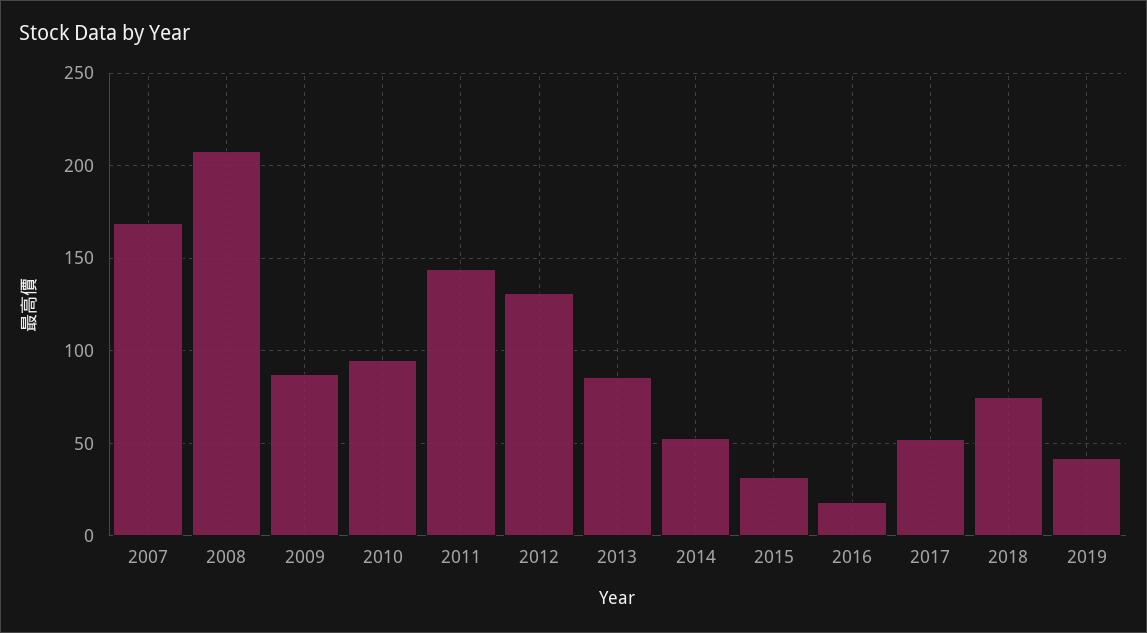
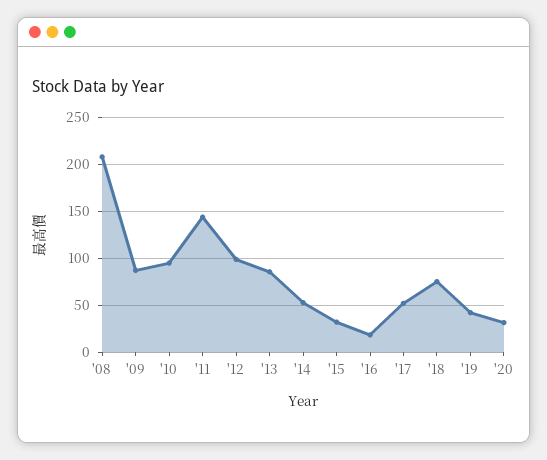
2007: 170 -> none
2012: 130 -> 100
'20: none -> 30

